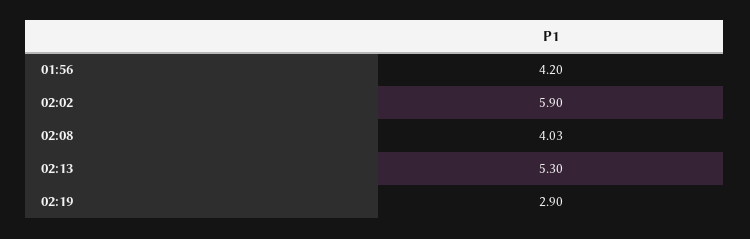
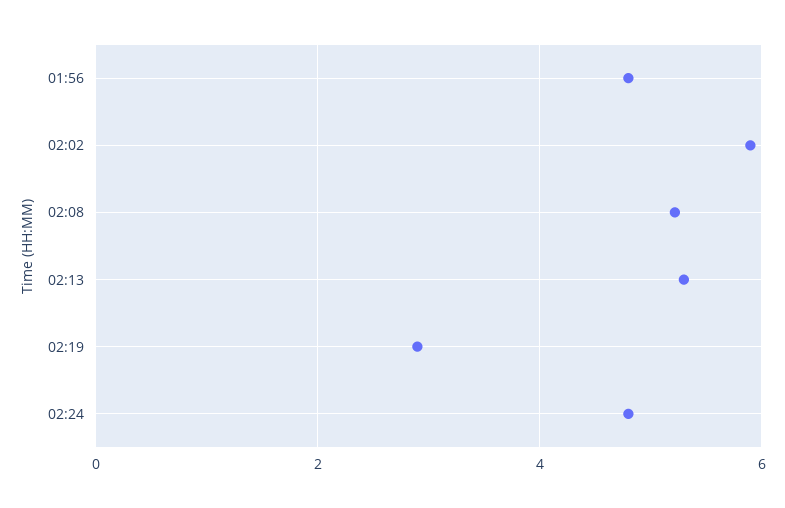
01:56: 4.2 -> 4.8
02:08: 4.03 -> 5.2
02:24: none -> 4.8

